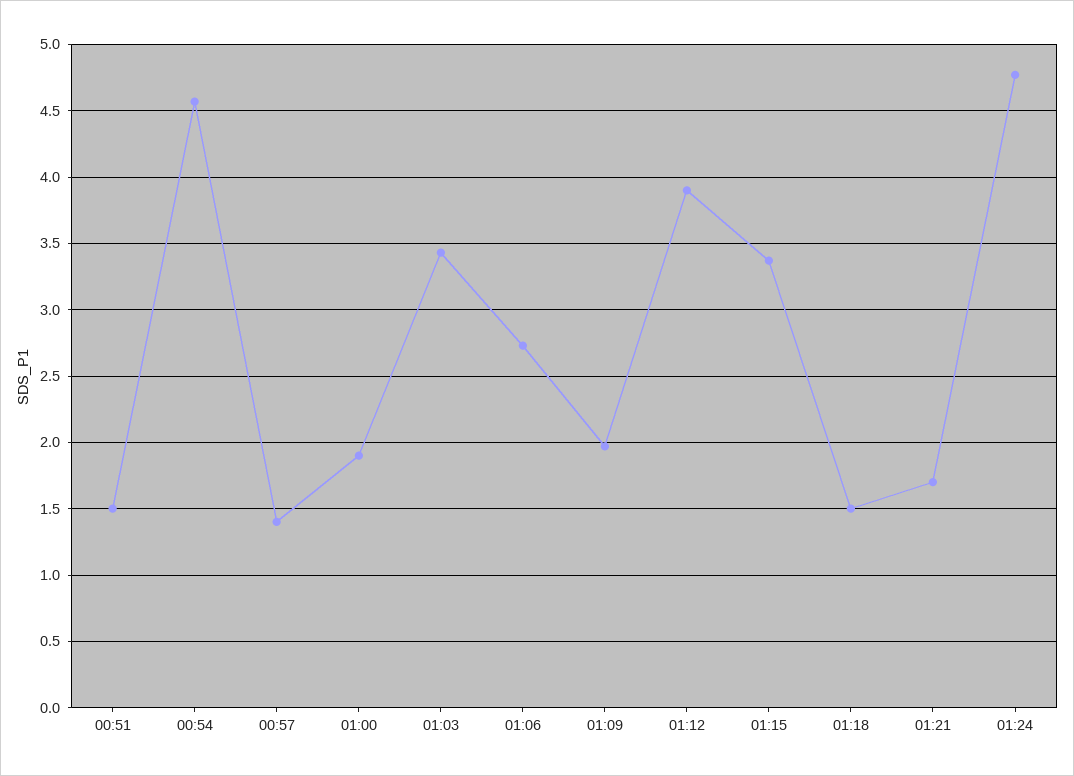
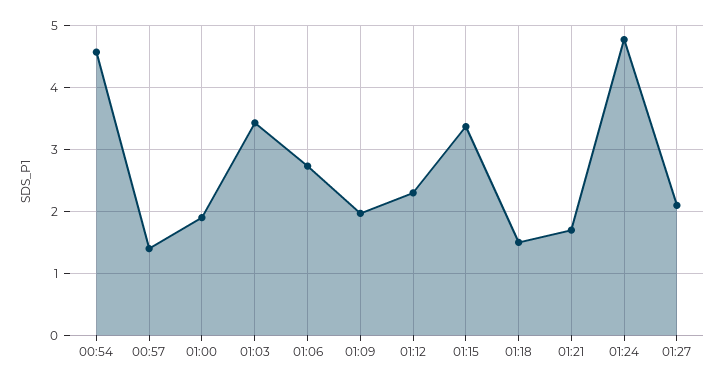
00:51: 1.5 -> none
01:12: 3.9 -> 2.3
01:27: none -> 2.1

